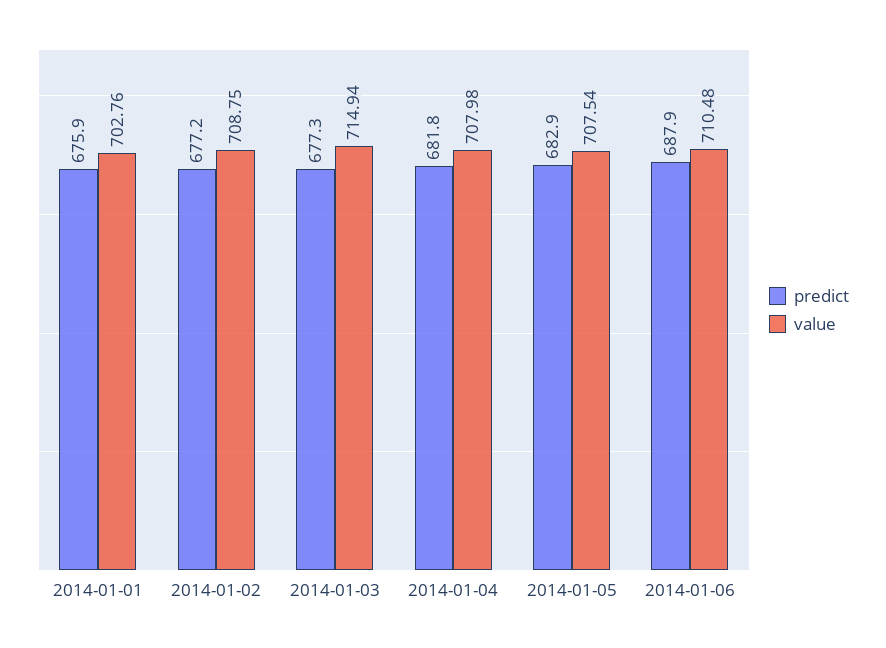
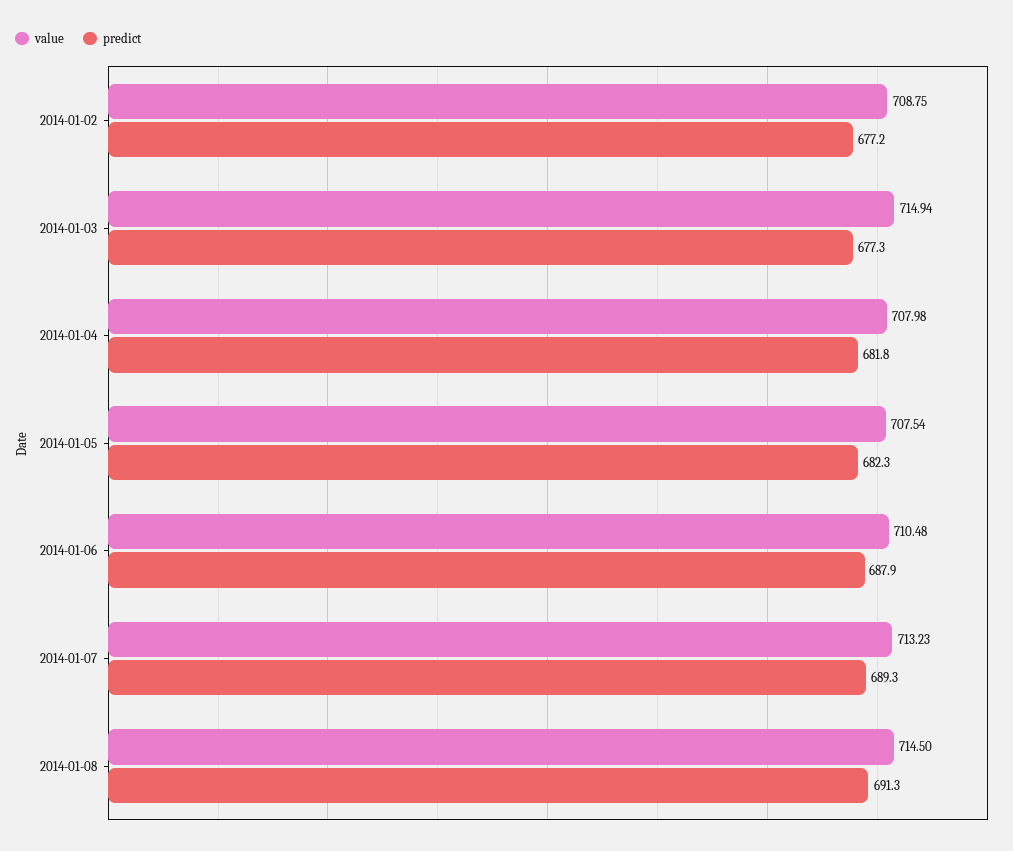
predict, 2014-01-01: 675.9 -> none
value, 2014-01-01: 702.76 -> none
predict, 2014-01-05: 682.9 -> 682.3
value, 2014-01-07: none -> 713.23
predict, 2014-01-07: none -> 689.3
value, 2014-01-08: none -> 714.5
predict, 2014-01-08: none -> 691.3

